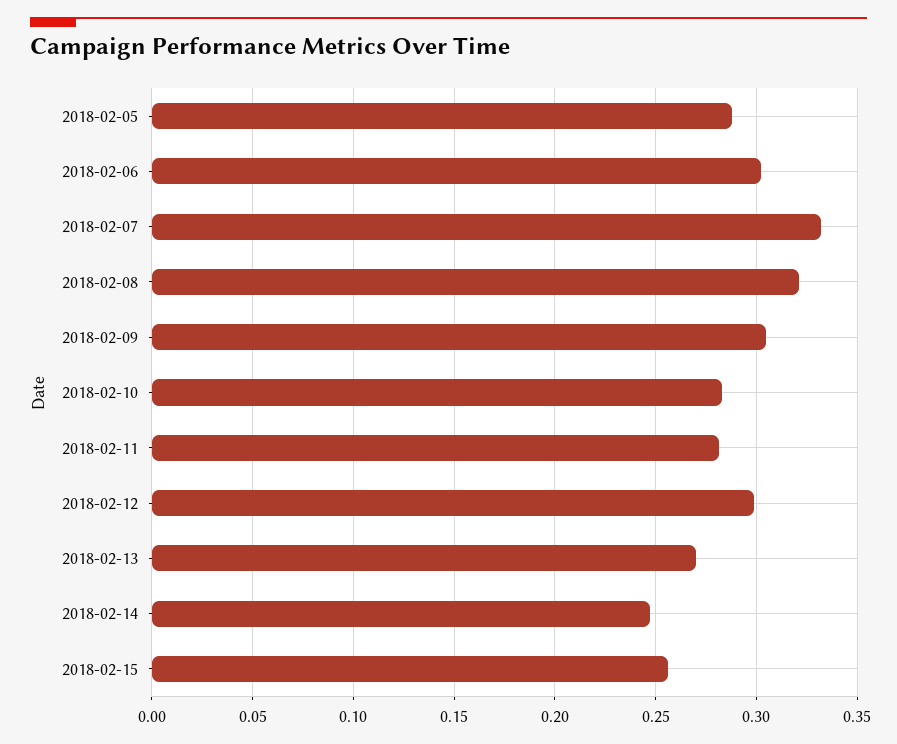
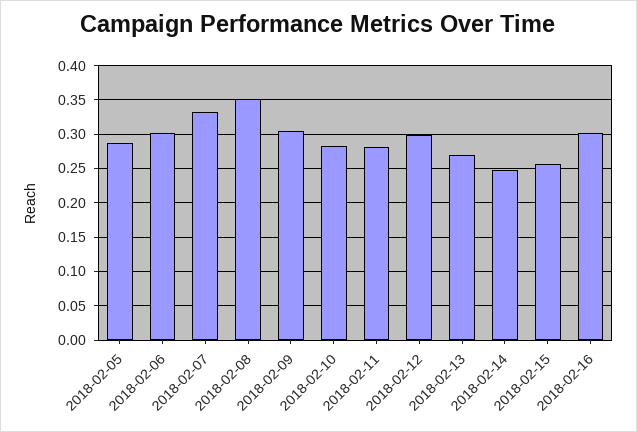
2018-02-08: 0.32 -> 0.35
2018-02-16: none -> 0.3

